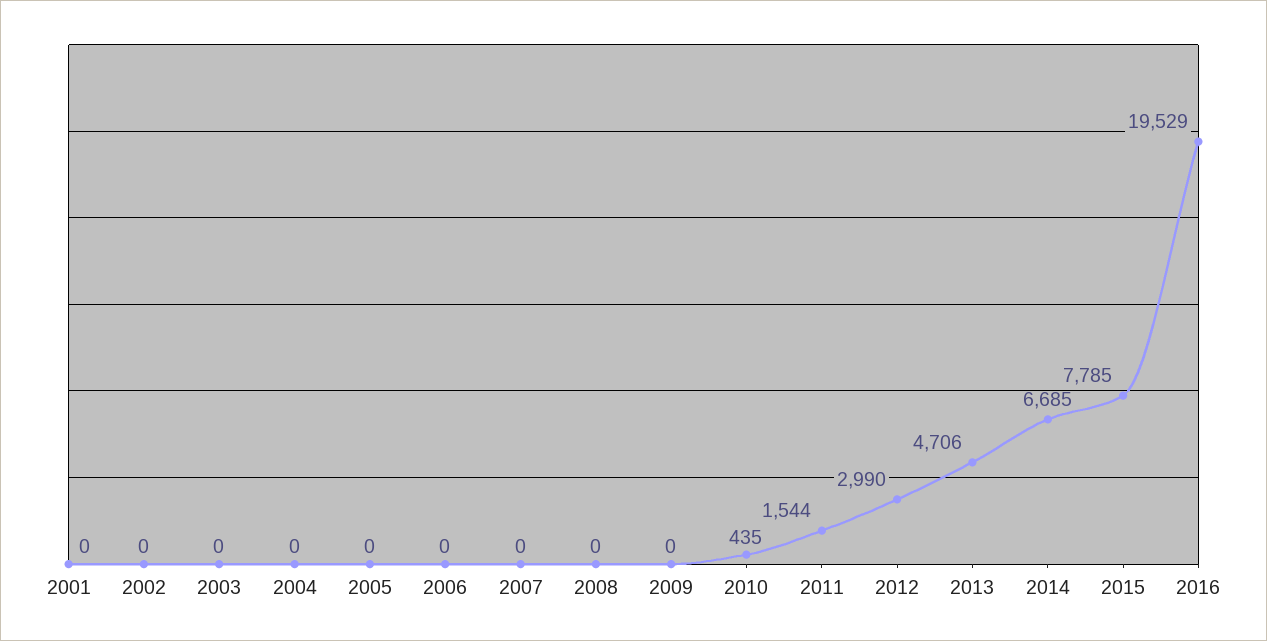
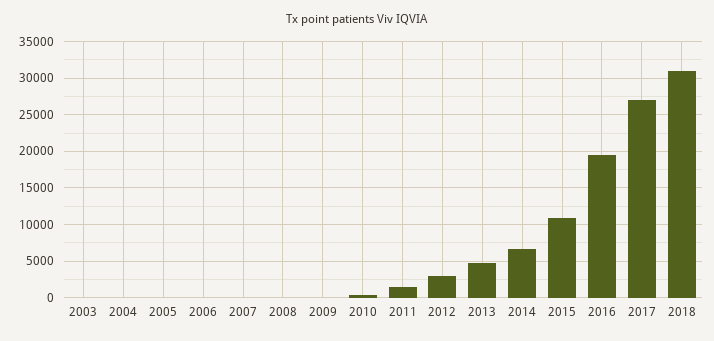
2001: 0 -> none
2002: 0 -> none
2015: 7785 -> 11000
2017: none -> 27000
2018: none -> 31000

